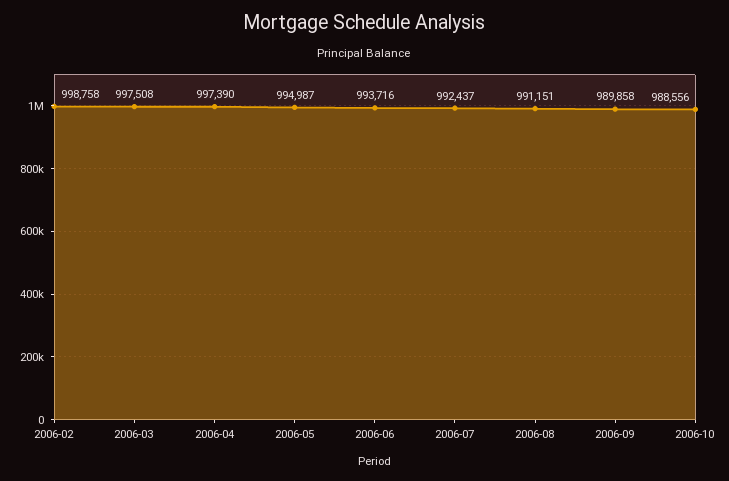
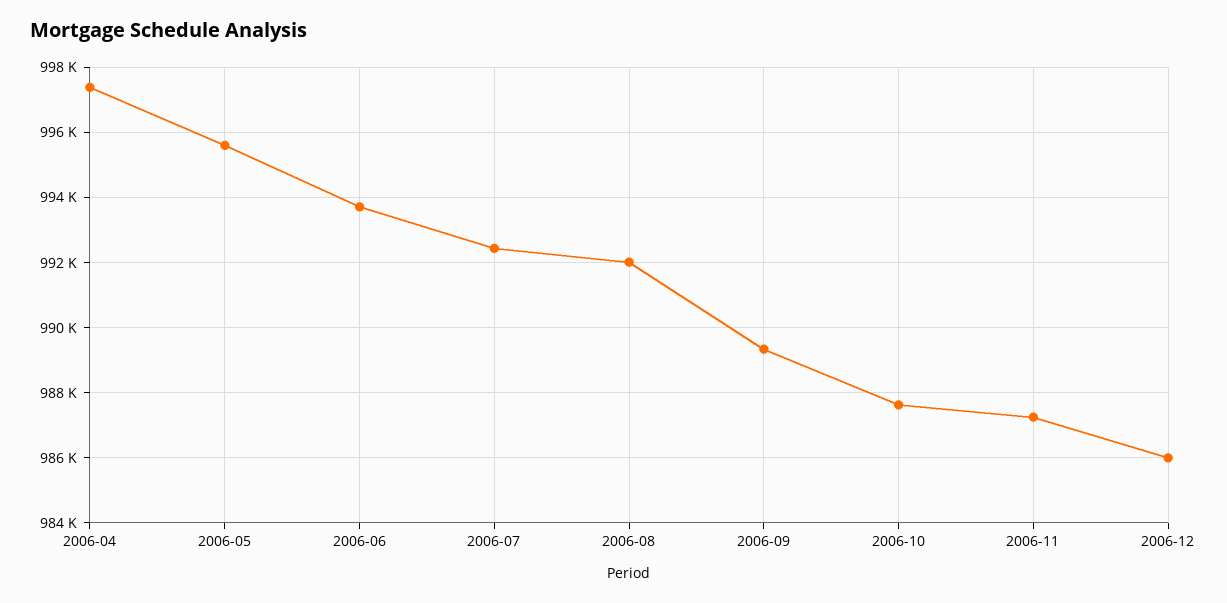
2006-02: 998758 -> none
2006-03: 997508 -> none
2006-05: 994987 -> 995600
2006-08: 991151 -> 992000
2006-09: 989858 -> 989400
2006-10: 988556 -> 987600
2006-11: none -> 987200
2006-12: none -> 986000

